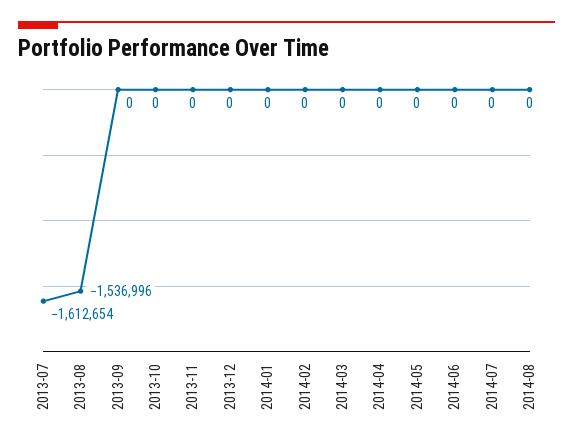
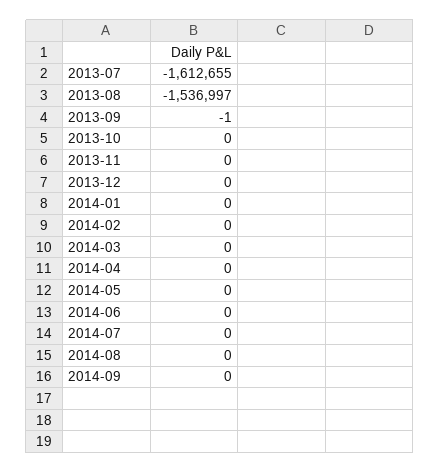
2013-07: -1612654 -> -1612655
2013-08: -1536996 -> -1536997
2013-09: 0 -> -1
2014-09: none -> 0

